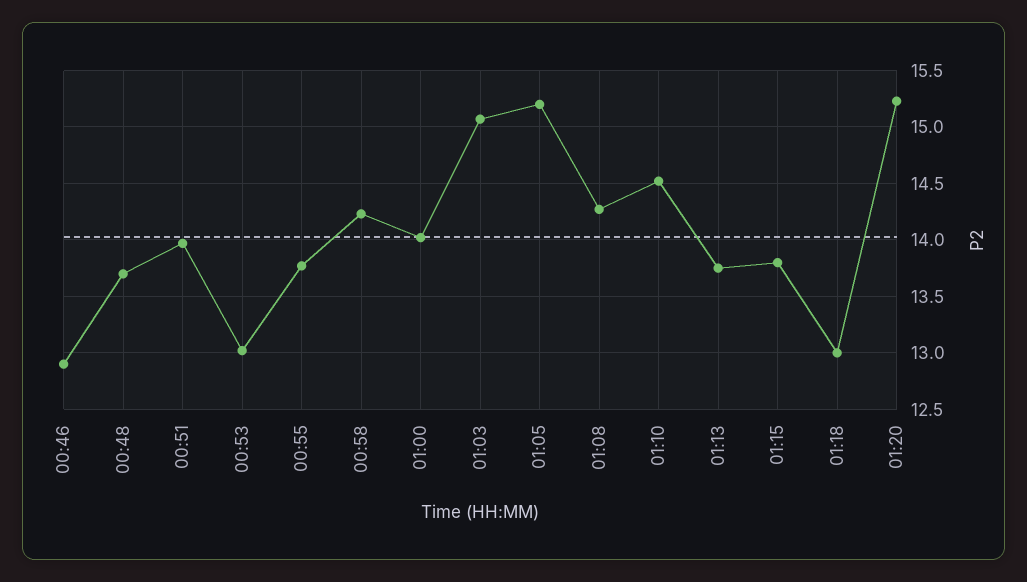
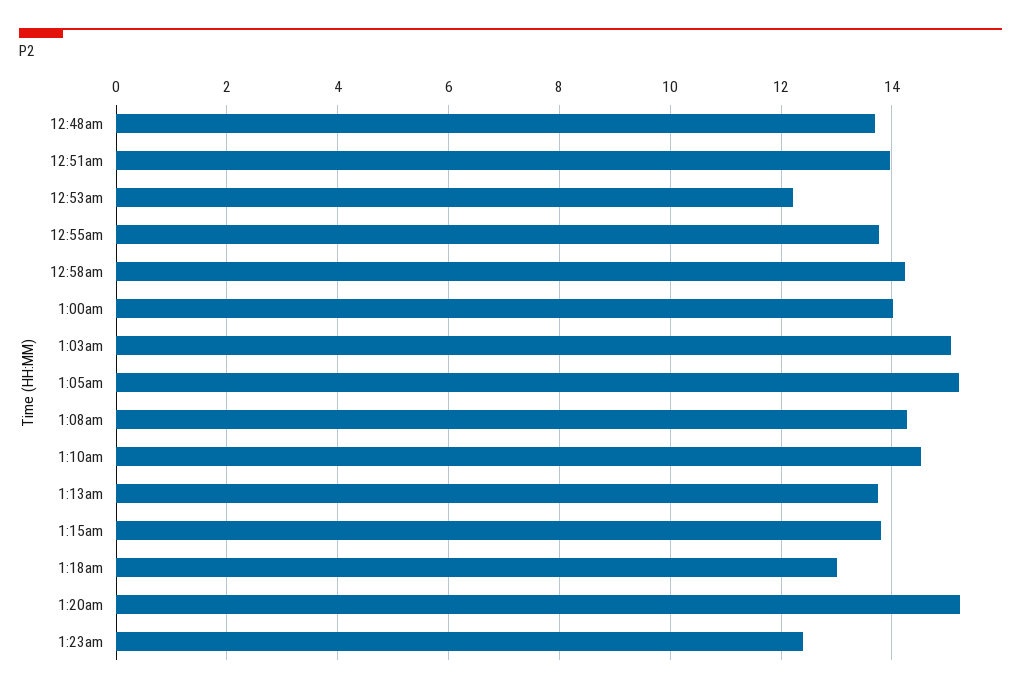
00:46: 12.9 -> none
00:53: 13 -> 12.2
1:23am: none -> 12.4

